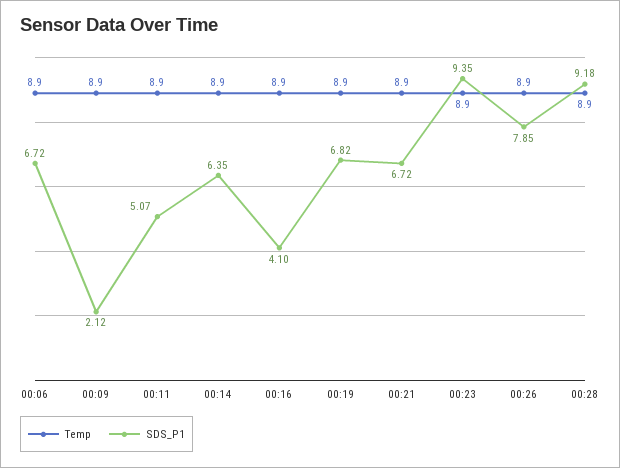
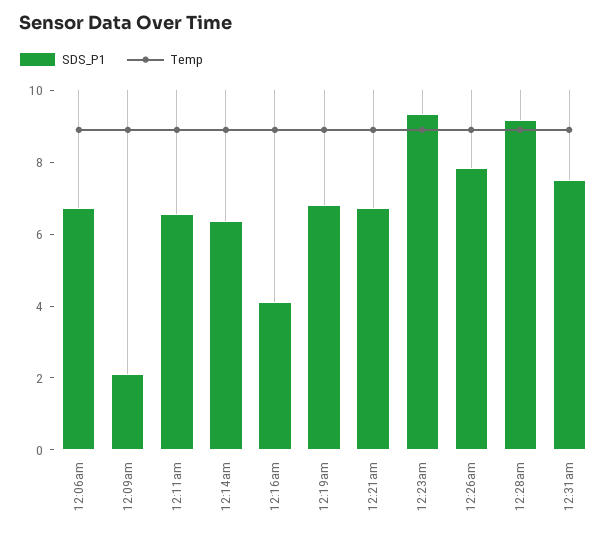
SDS_P1, 00:11: 5.07 -> 6.5
SDS_P1, 12:31am: none -> 7.5
Temp, 12:31am: none -> 9

